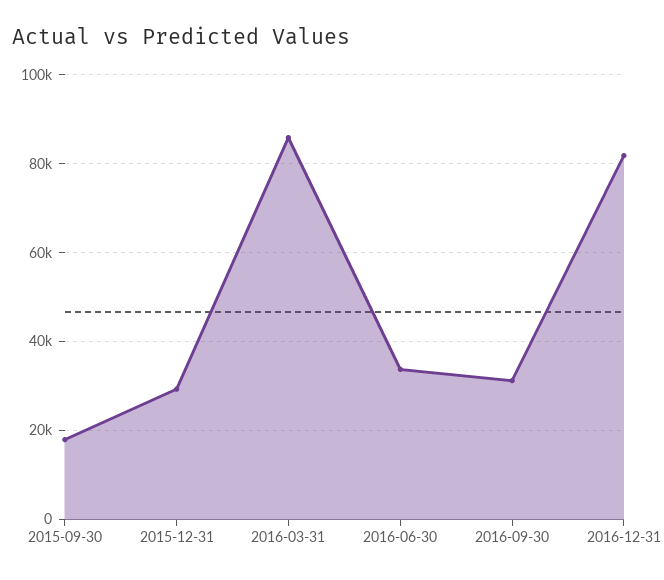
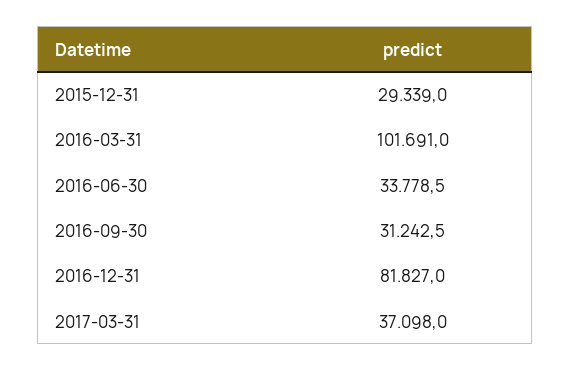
2015-09-30: 18000 -> none
2016-03-31: 86000 -> 101691
2017-03-31: none -> 37098

